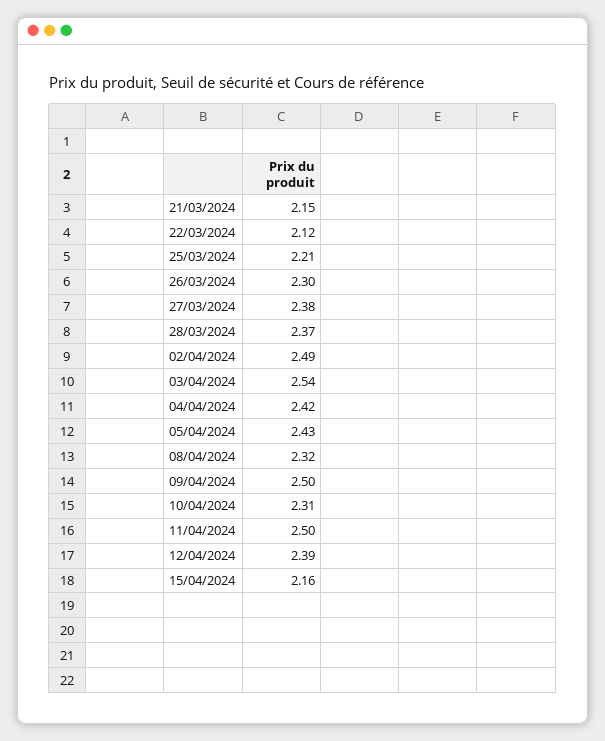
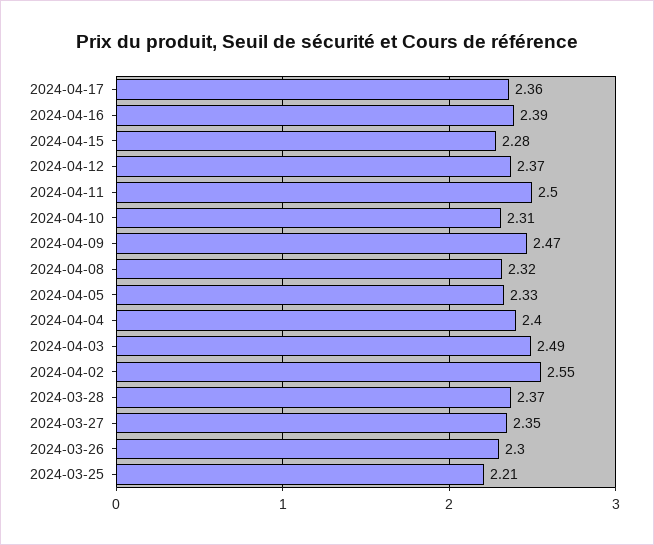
21/03/2024: 2.15 -> none
22/03/2024: 2.12 -> none
27/03/2024: 2.38 -> 2.35
02/04/2024: 2.49 -> 2.55
03/04/2024: 2.54 -> 2.49
04/04/2024: 2.42 -> 2.4
05/04/2024: 2.43 -> 2.33
09/04/2024: 2.5 -> 2.47
12/04/2024: 2.39 -> 2.37
15/04/2024: 2.16 -> 2.28
2024-04-17: none -> 2.36
2024-04-16: none -> 2.39

